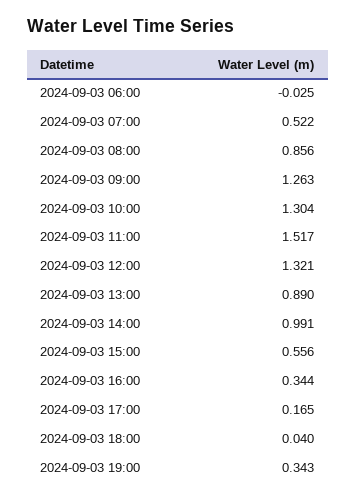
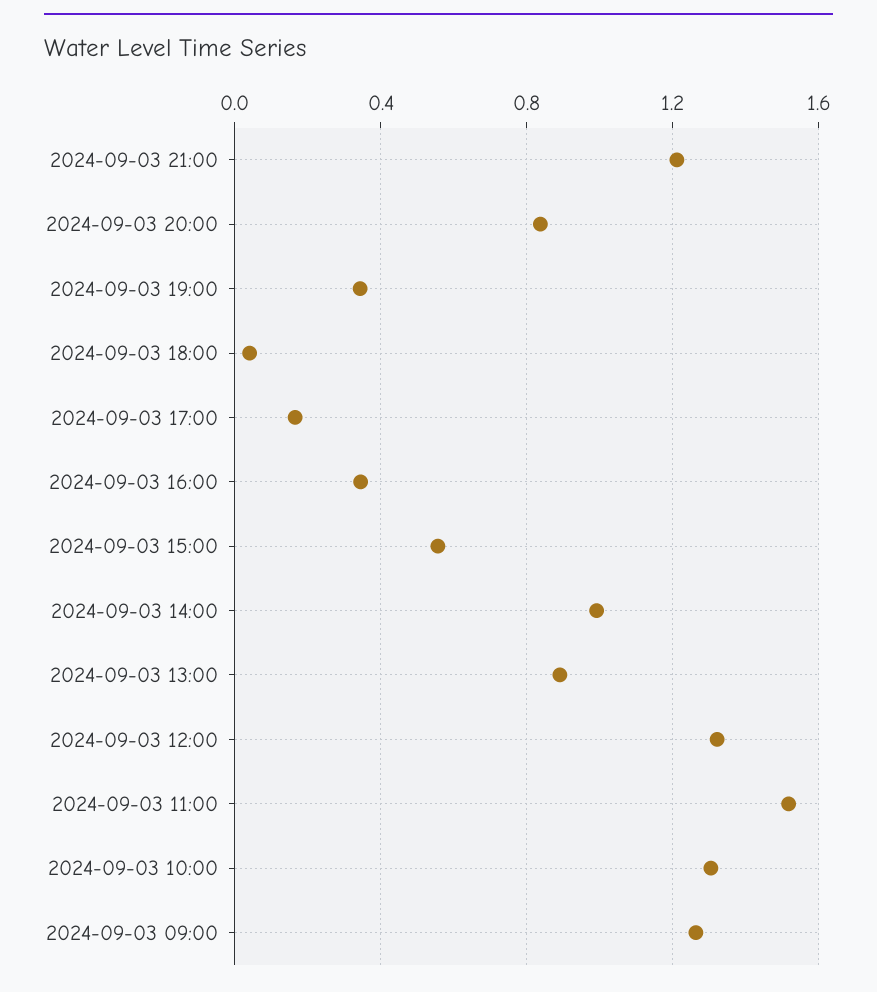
2024-09-03 06:00: -0.025 -> none
2024-09-03 07:00: 0.522 -> none
2024-09-03 08:00: 0.856 -> none
2024-09-03 21:00: none -> 1.2
2024-09-03 20:00: none -> 0.85

